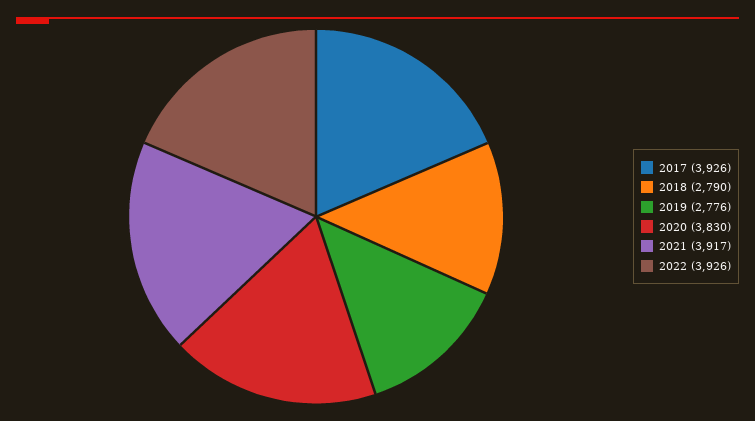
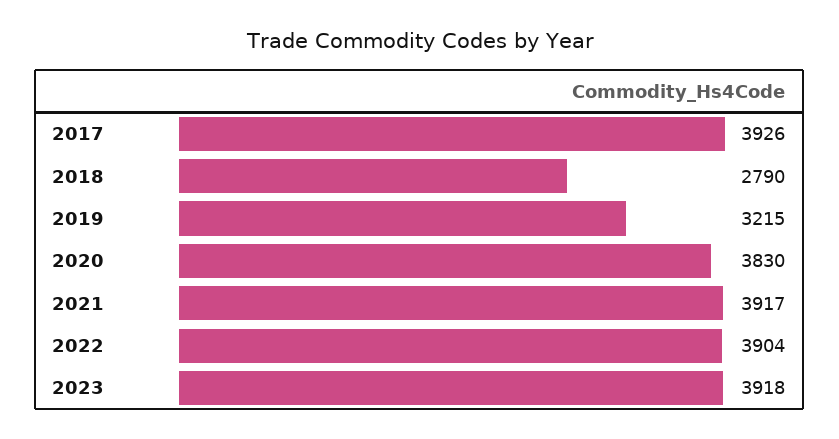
2019: 2776 -> 3215
2022: 3926 -> 3904
2023: none -> 3918

